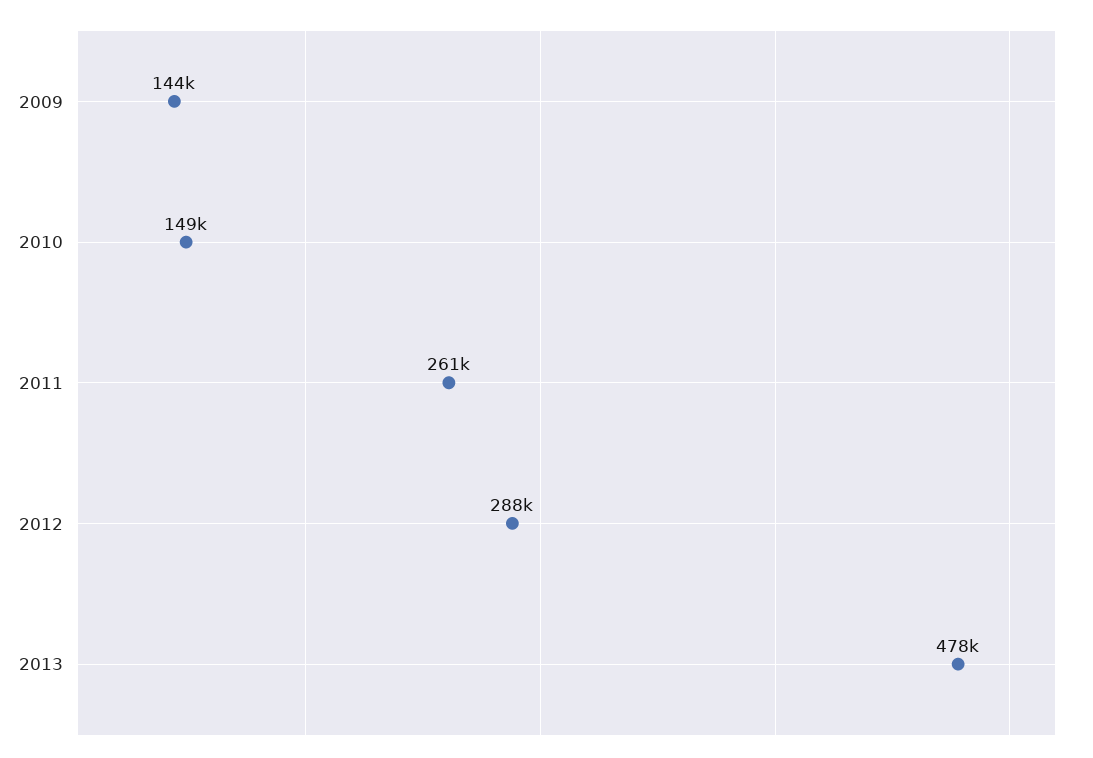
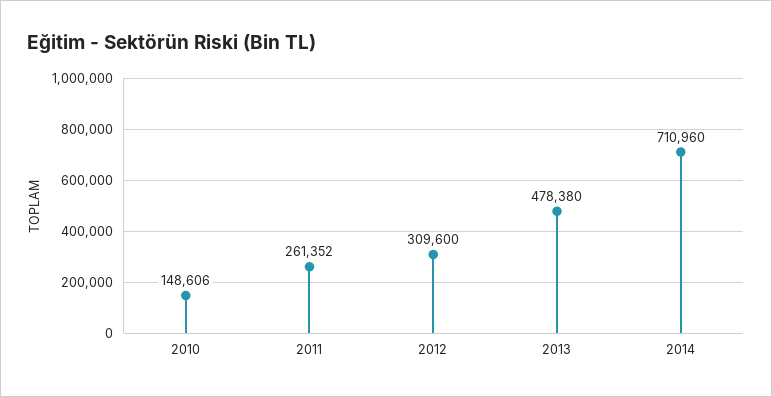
2009: 144000 -> none
2012: 288000 -> 309600
2014: none -> 710960

